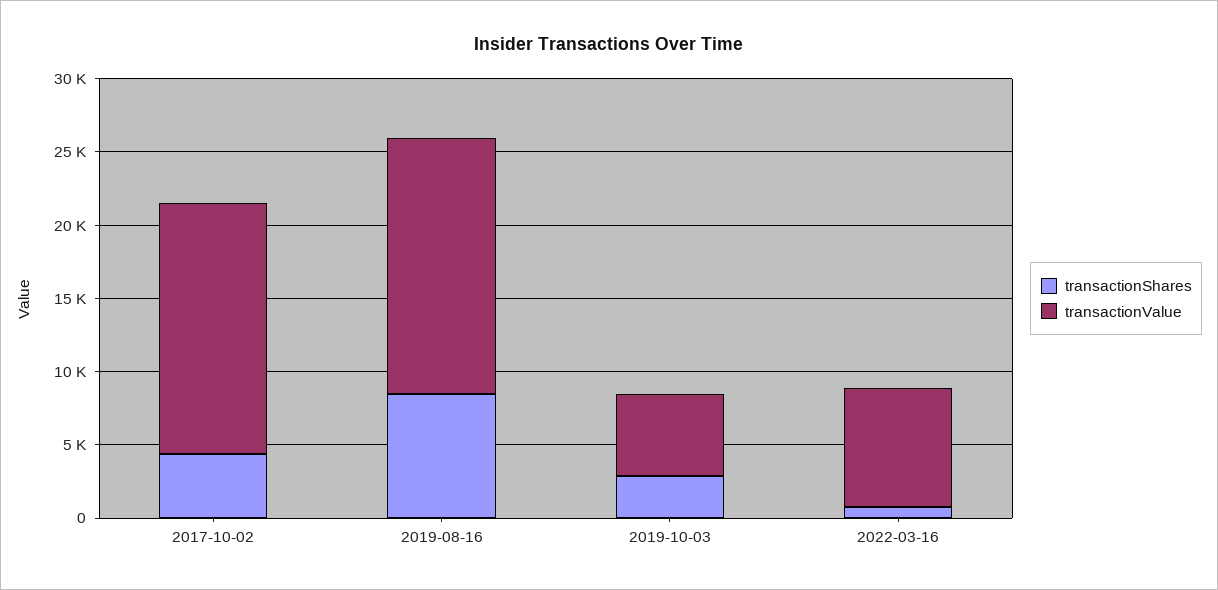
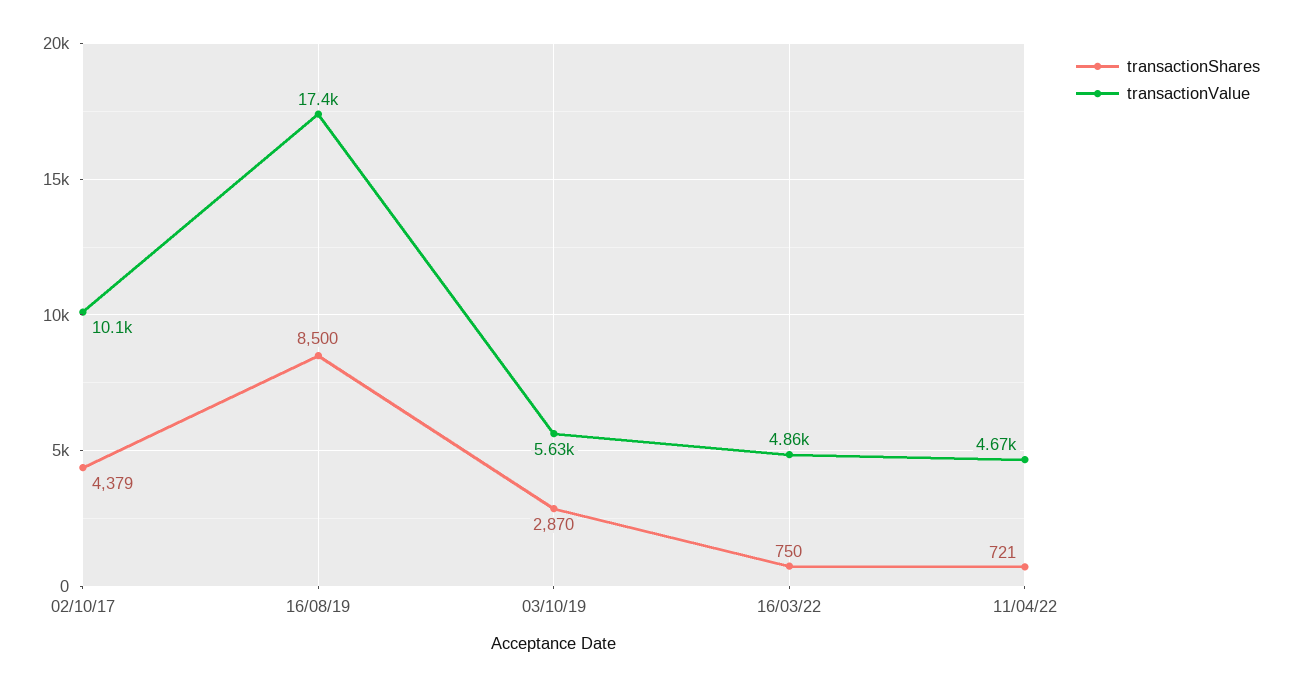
transactionValue, 2017-10-02: 17000 -> 10100
transactionValue, 2022-03-16: 8000 -> 4860
transactionShares, 11/04/22: none -> 721
transactionValue, 11/04/22: none -> 4670

